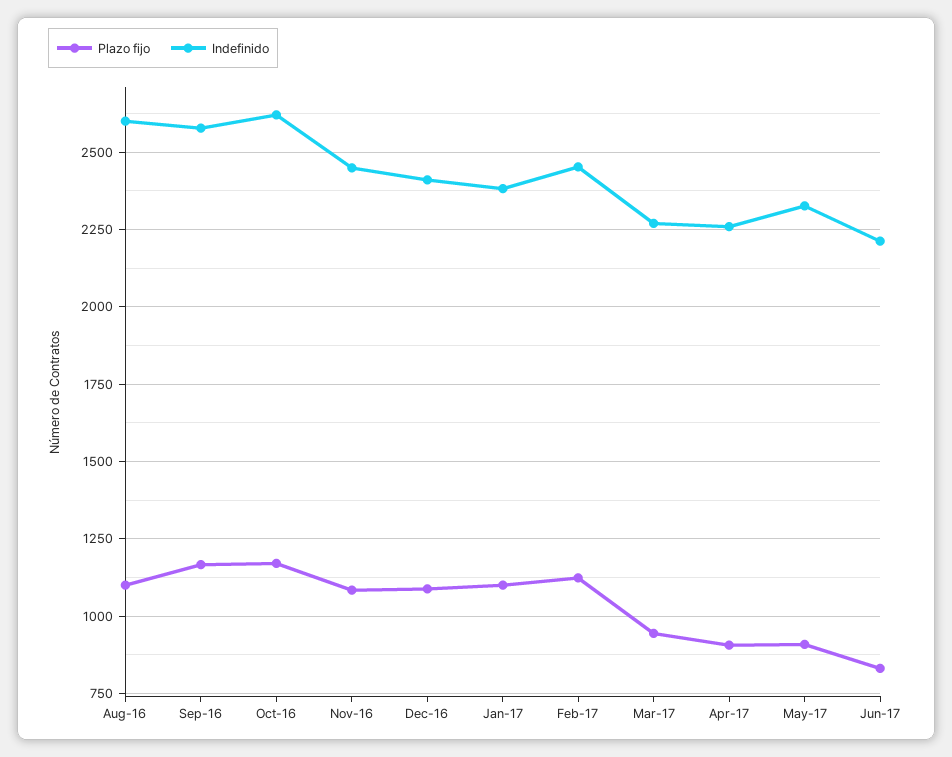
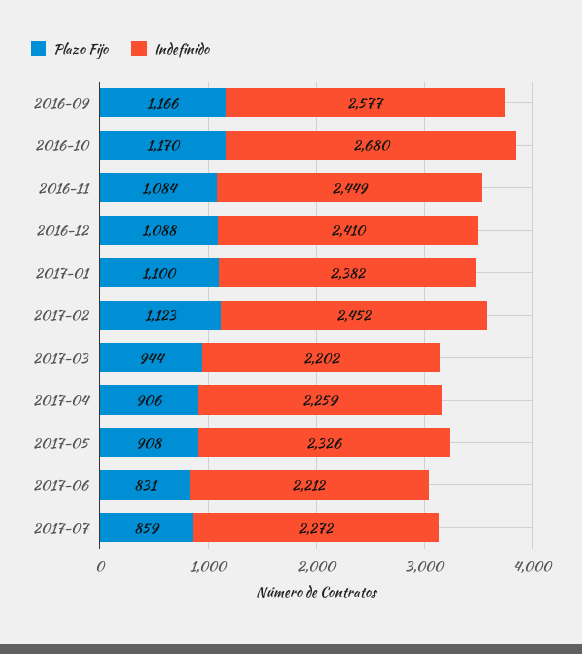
Plazo fijo, Aug-16: 1100 -> none
Indefinido, Aug-16: 2600 -> none
Indefinido, Oct-16: 2625 -> 2680
Indefinido, Mar-17: 2275 -> 2202
Plazo fijo, 2017-07: none -> 859
Indefinido, 2017-07: none -> 2272

